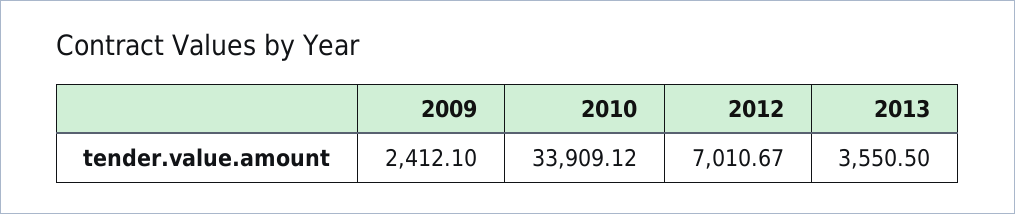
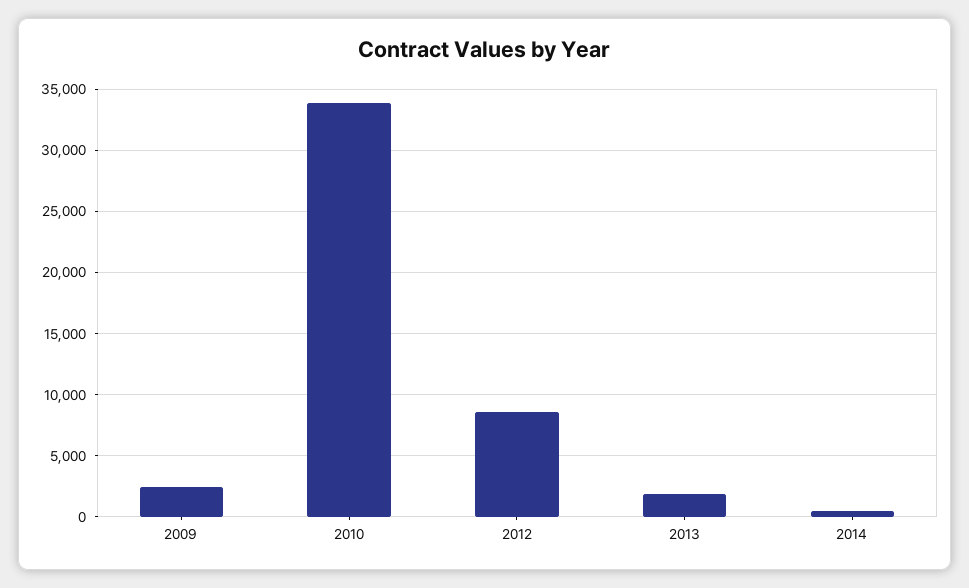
2012: 7010.67 -> 8500
2013: 3550.5 -> 2000
2014: none -> 500

